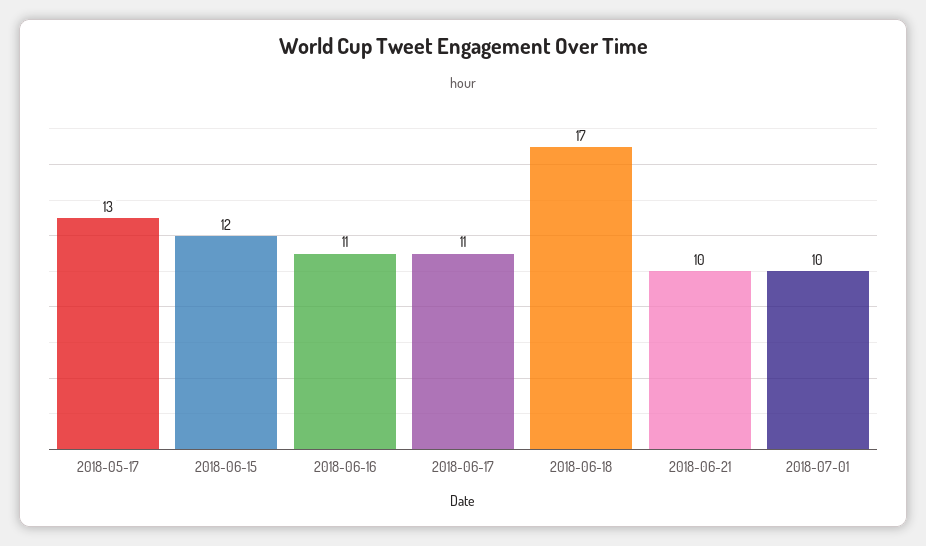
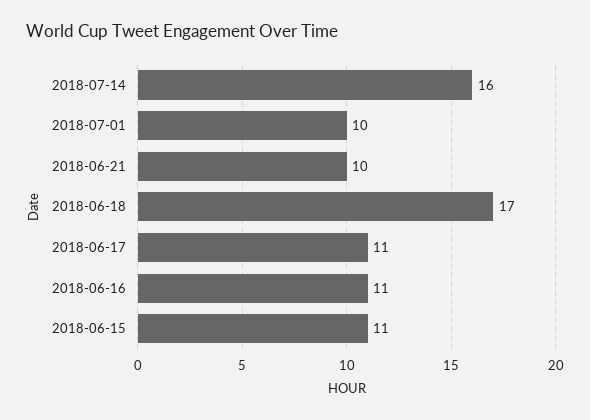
2018-05-17: 13 -> none
2018-06-15: 12 -> 11
2018-07-14: none -> 16

